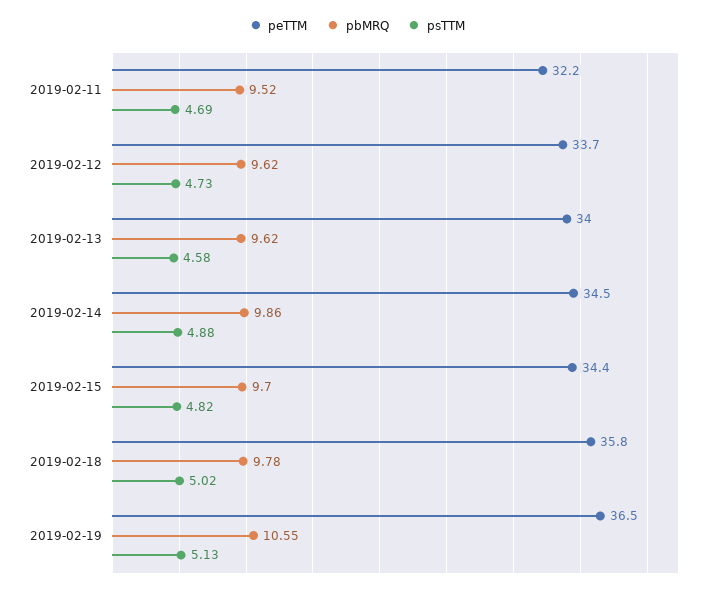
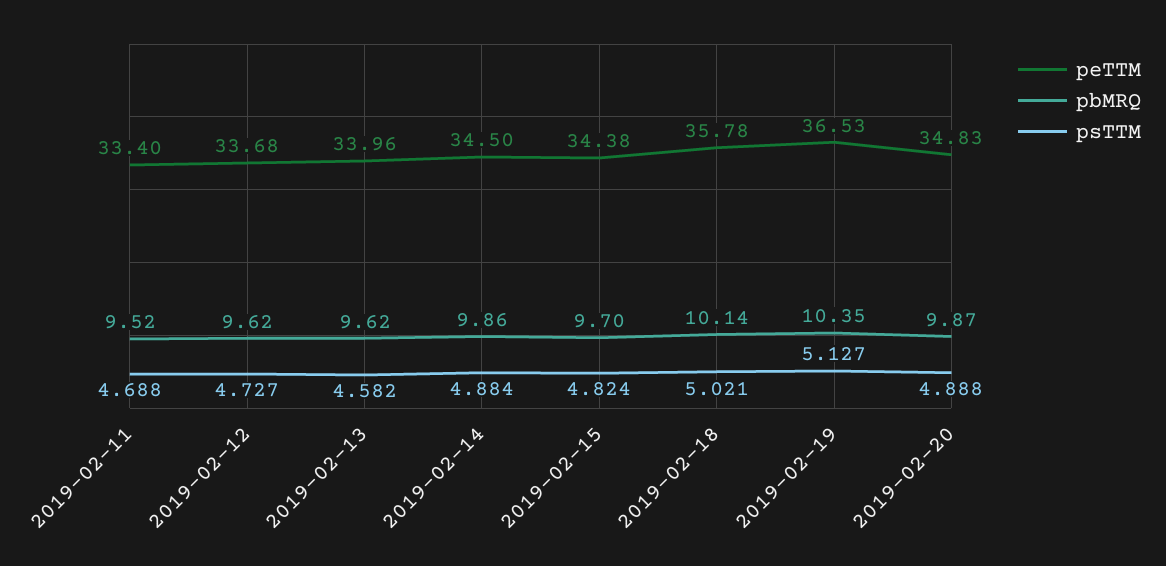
peTTM, 2019-02-11: 32.2 -> 33.4
pbMRQ, 2019-02-18: 9.78 -> 10.14
pbMRQ, 2019-02-19: 10.55 -> 10.35
peTTM, 2019-02-20: none -> 34.83
pbMRQ, 2019-02-20: none -> 9.87
psTTM, 2019-02-20: none -> 4.888

